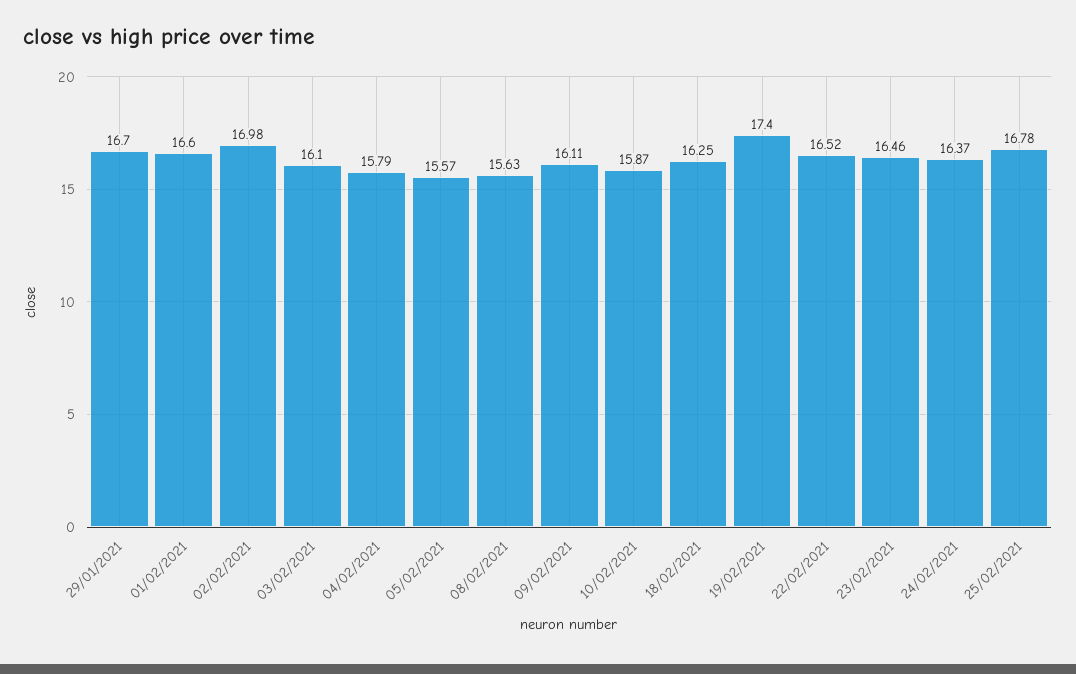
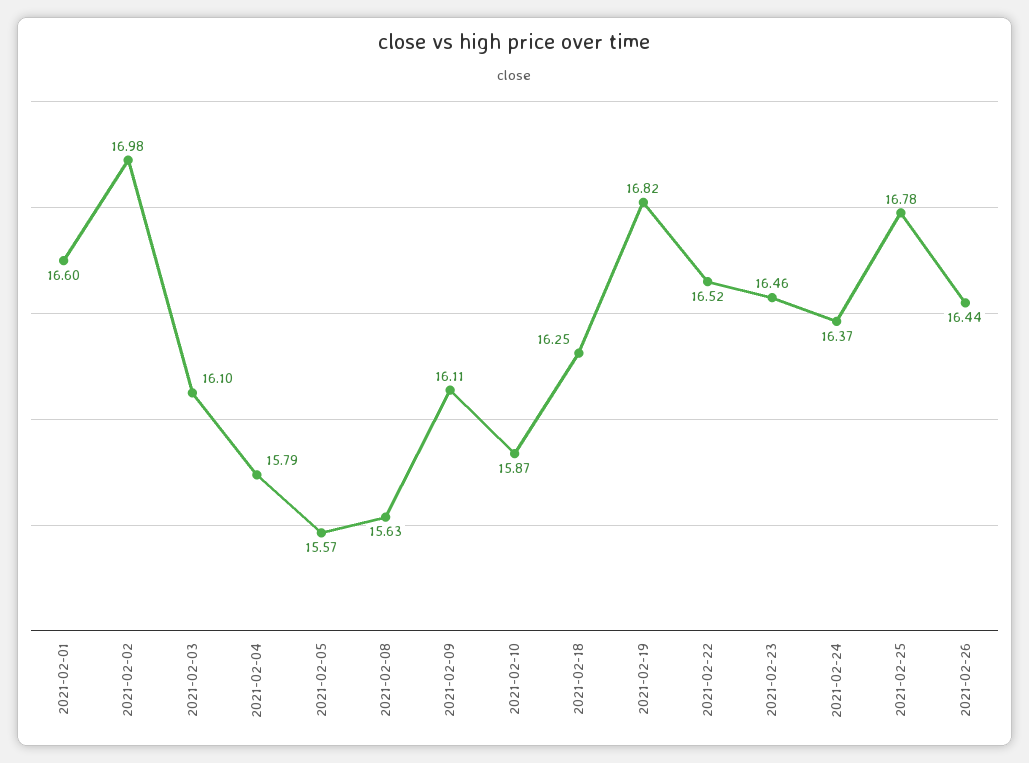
29/01/2021: 16.7 -> none
19/02/2021: 17.4 -> 16.82
2021-02-26: none -> 16.44

